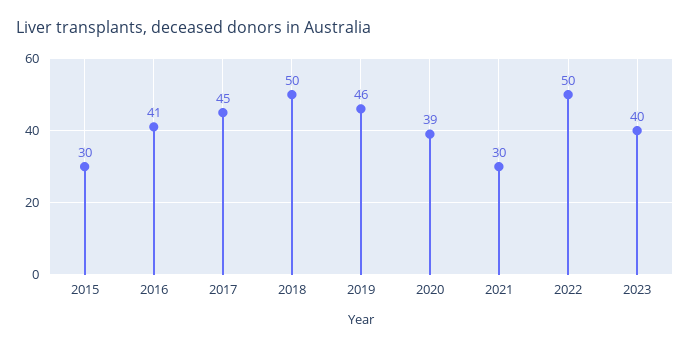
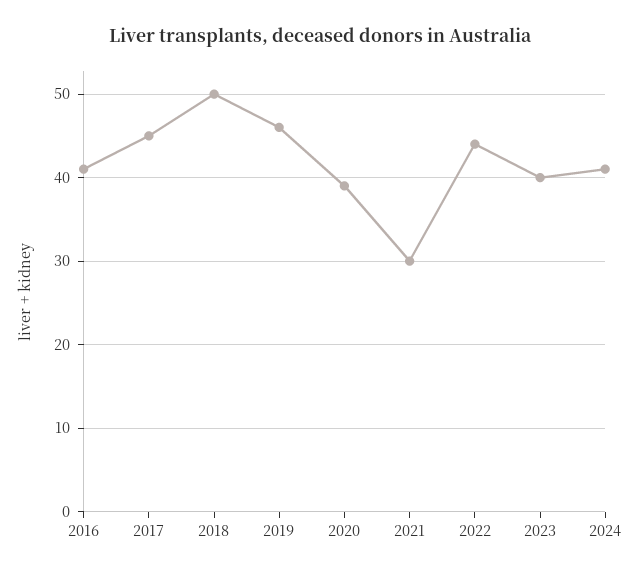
2015: 30 -> none
2022: 50 -> 44
2024: none -> 41

